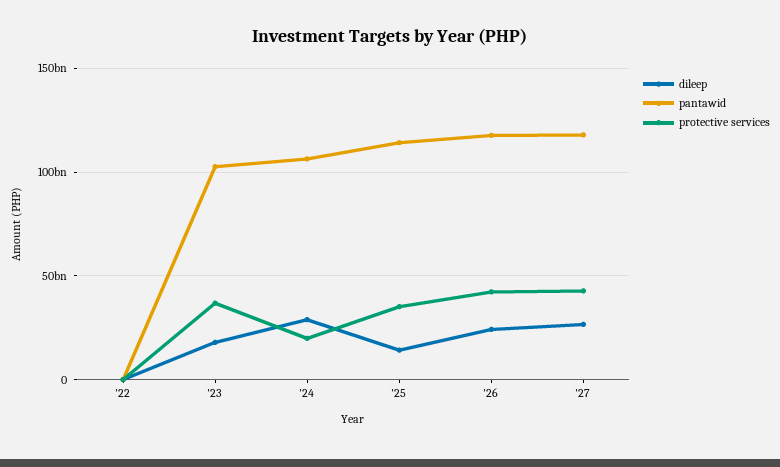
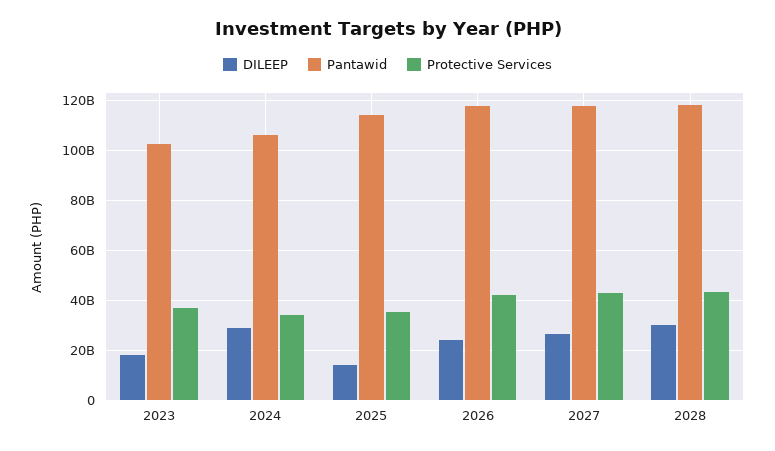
dileep, '22: 0 -> none
pantawid, '22: 0 -> none
protective services, '22: 0 -> none
protective services, '24: 20000000000 -> 35000000000
dileep, 2028: none -> 30000000000
pantawid, 2028: none -> 117500000000
protective services, 2028: none -> 42500000000

